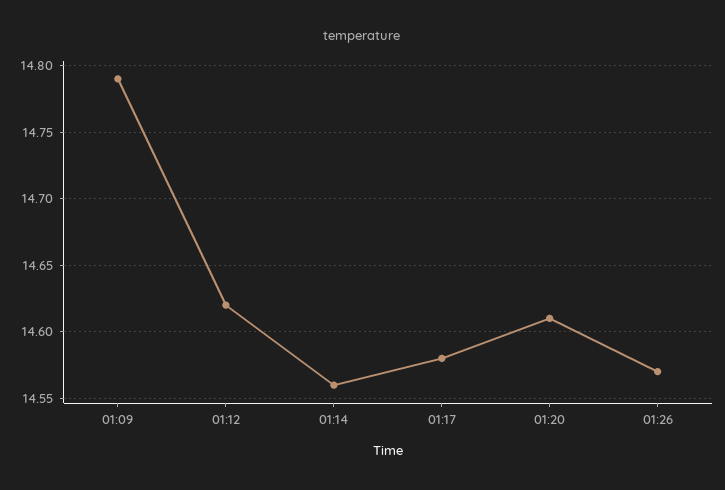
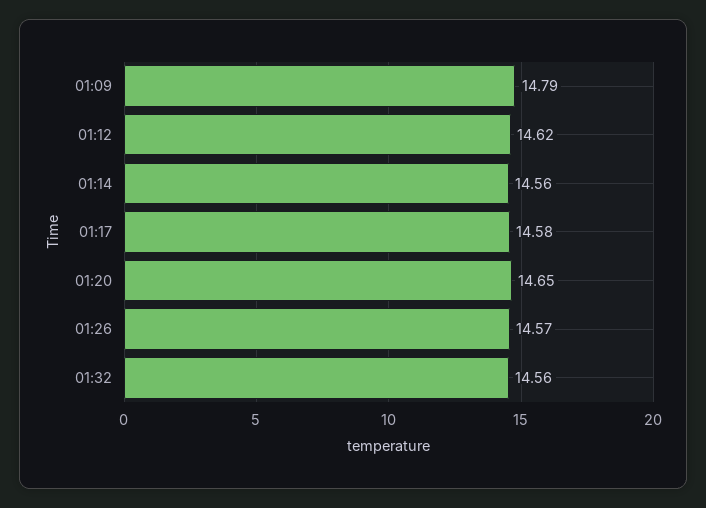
01:20: 14.61 -> 14.65
01:32: none -> 14.56

